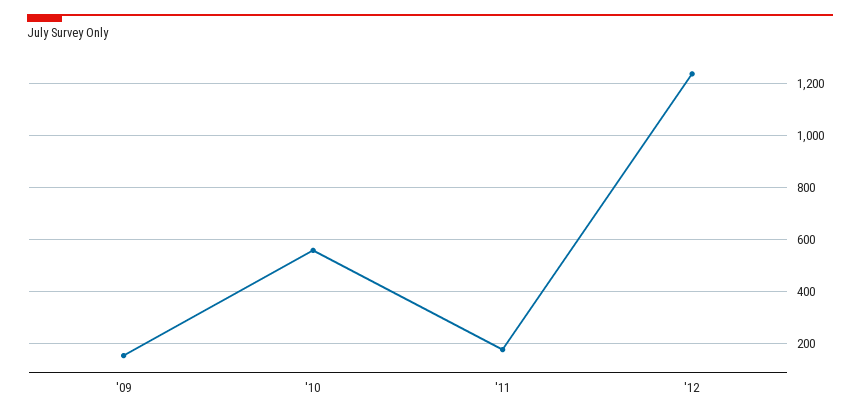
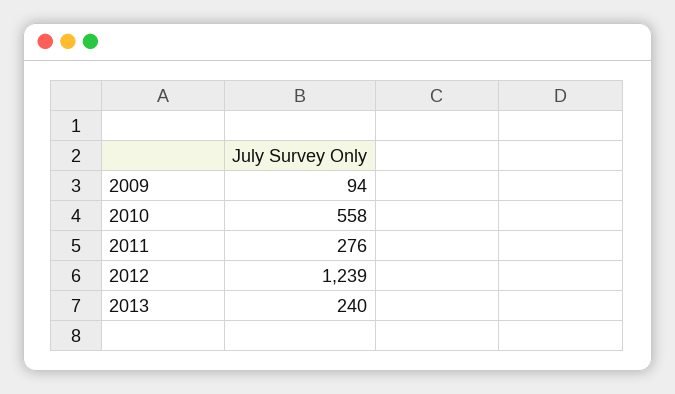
'09: 150 -> 94
'11: 175 -> 276
2013: none -> 240

